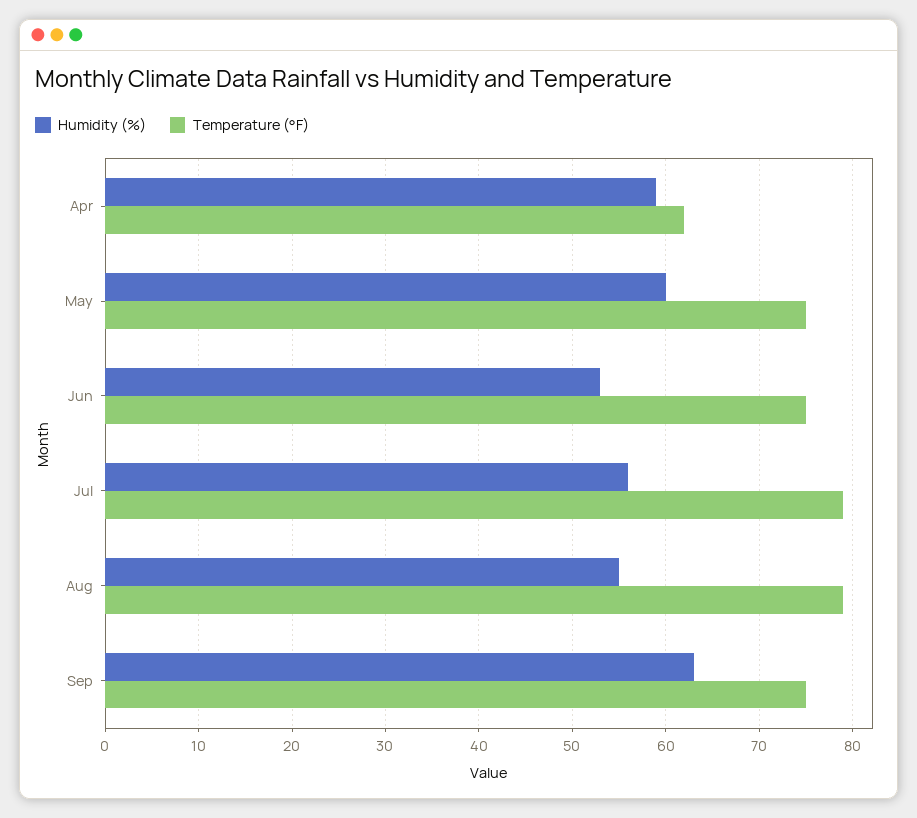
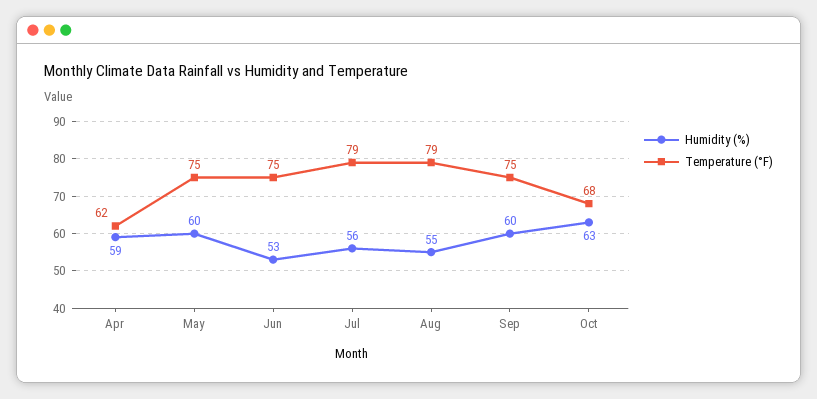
Humidity (%), Sep: 63 -> 60
Humidity (%), Oct: none -> 63
Temperature (°F), Oct: none -> 68

